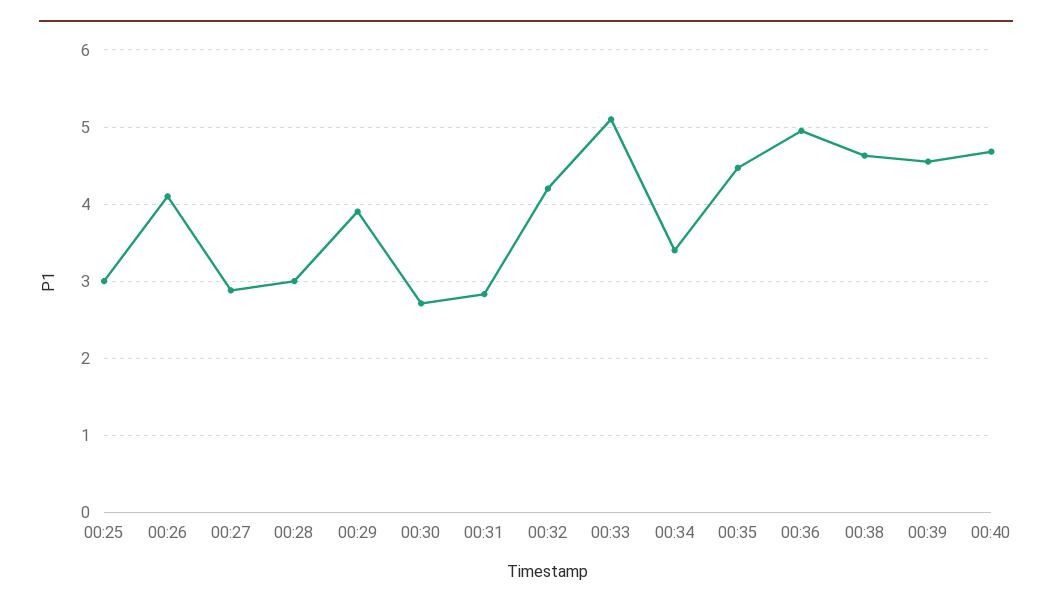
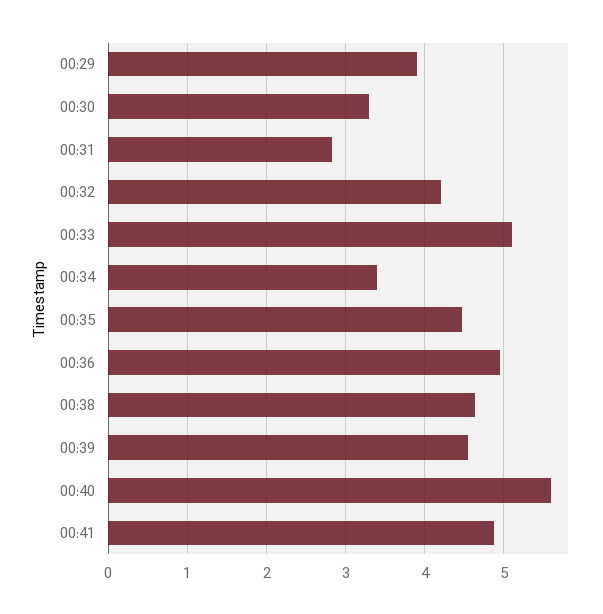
00:25: 3 -> none
00:26: 4.1 -> none
00:27: 2.9 -> none
00:28: 3 -> none
00:30: 2.7 -> 3.3
00:40: 4.7 -> 5.6
00:41: none -> 4.9

